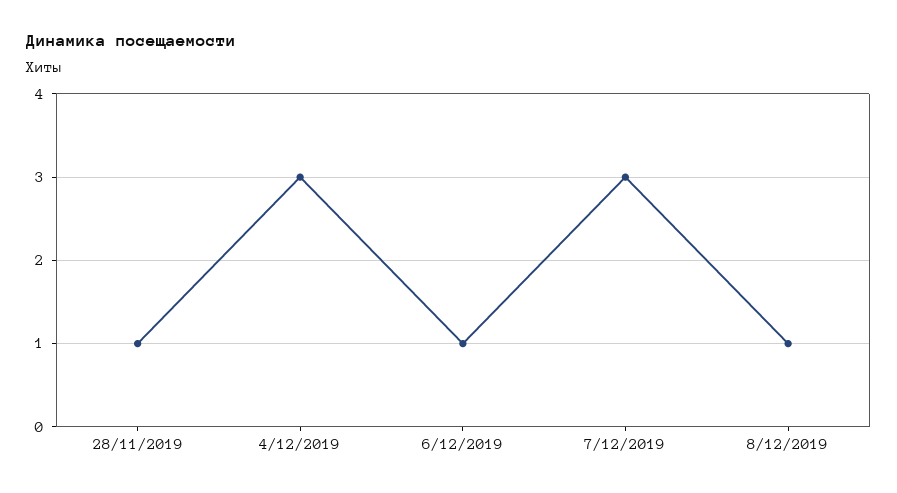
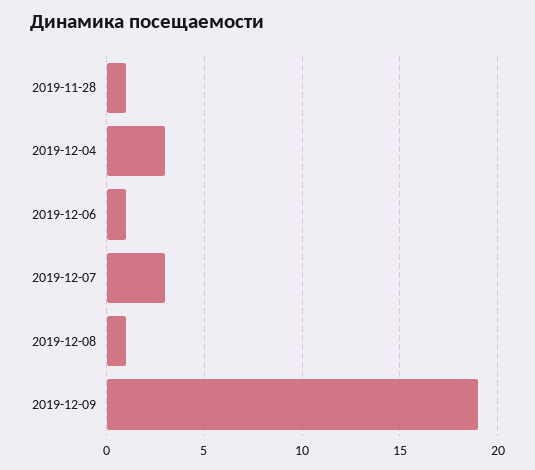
2019-12-09: none -> 19

